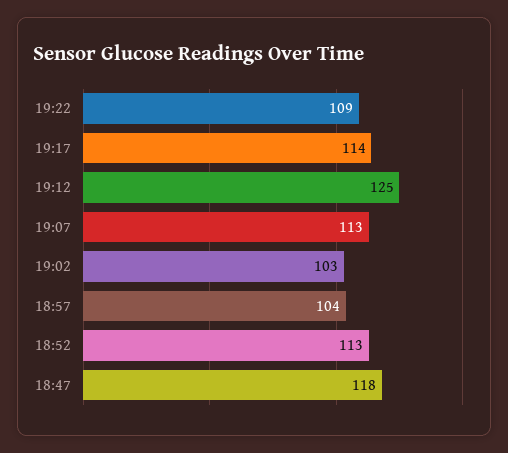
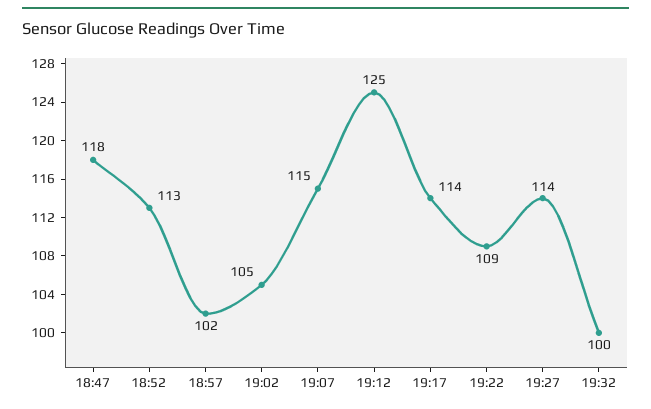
19:07: 113 -> 115
19:02: 103 -> 105
18:57: 104 -> 102
19:27: none -> 114
19:32: none -> 100

